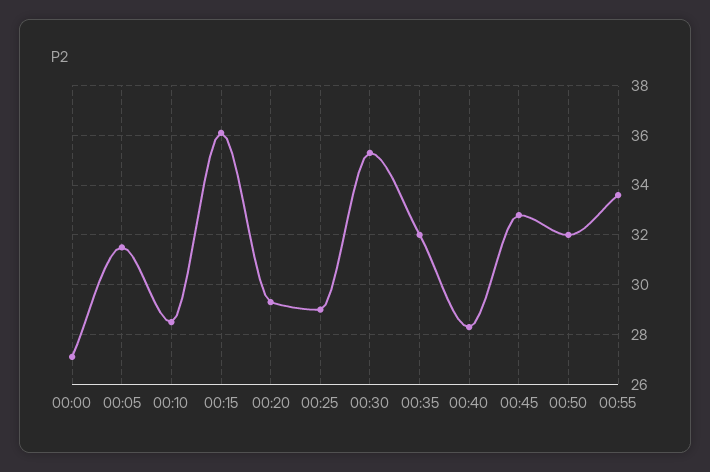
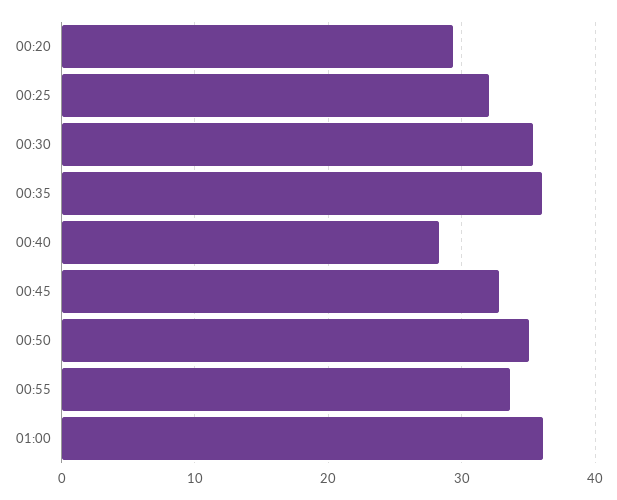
00:00: 27 -> none
00:05: 31.5 -> none
00:10: 28.5 -> none
00:15: 36 -> none
00:25: 29 -> 32
00:35: 32 -> 36
00:50: 32 -> 35
01:00: none -> 36

